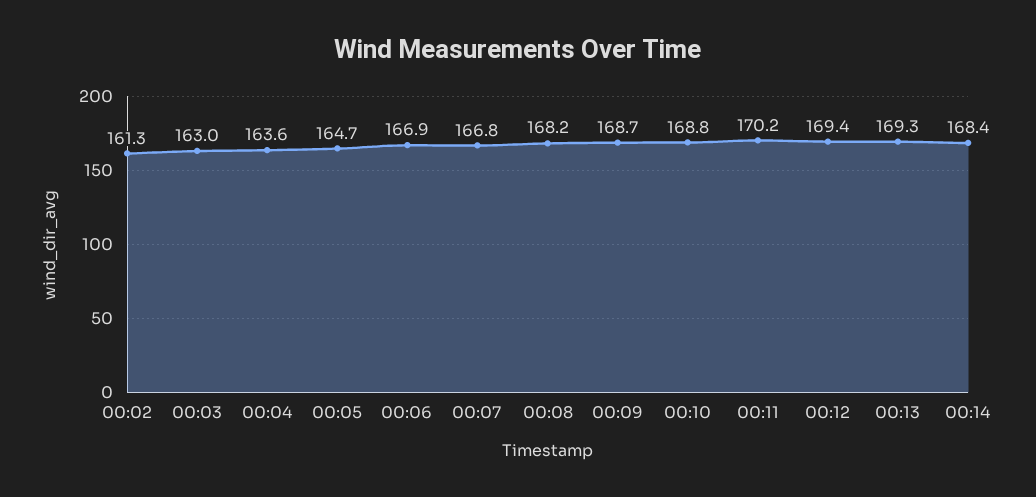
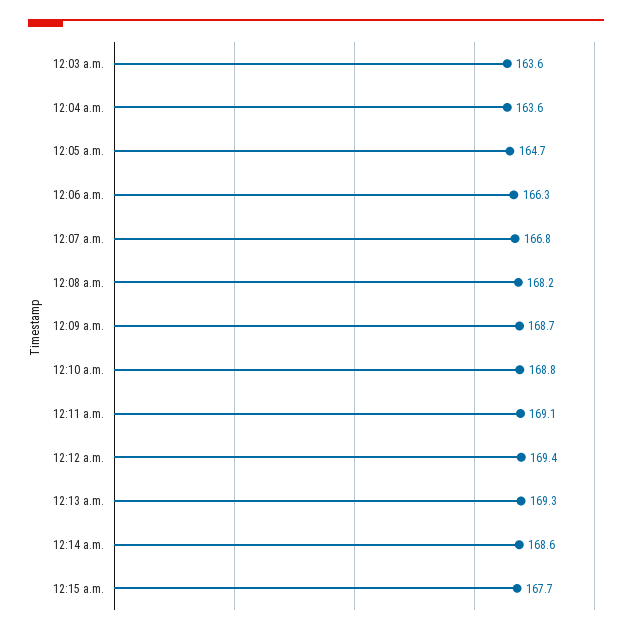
00:02: 161.3 -> none
00:03: 163 -> 163.6
00:06: 166.9 -> 166.3
00:11: 170.2 -> 169.1
00:14: 168.4 -> 168.6
12:15 a.m.: none -> 167.7

